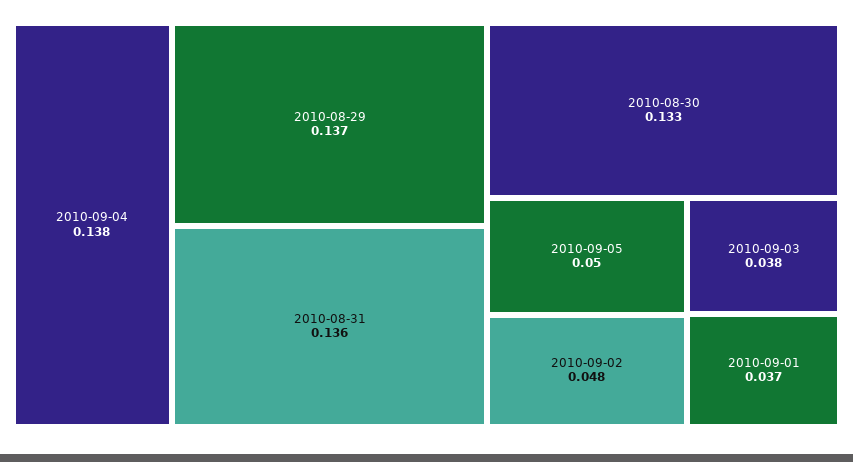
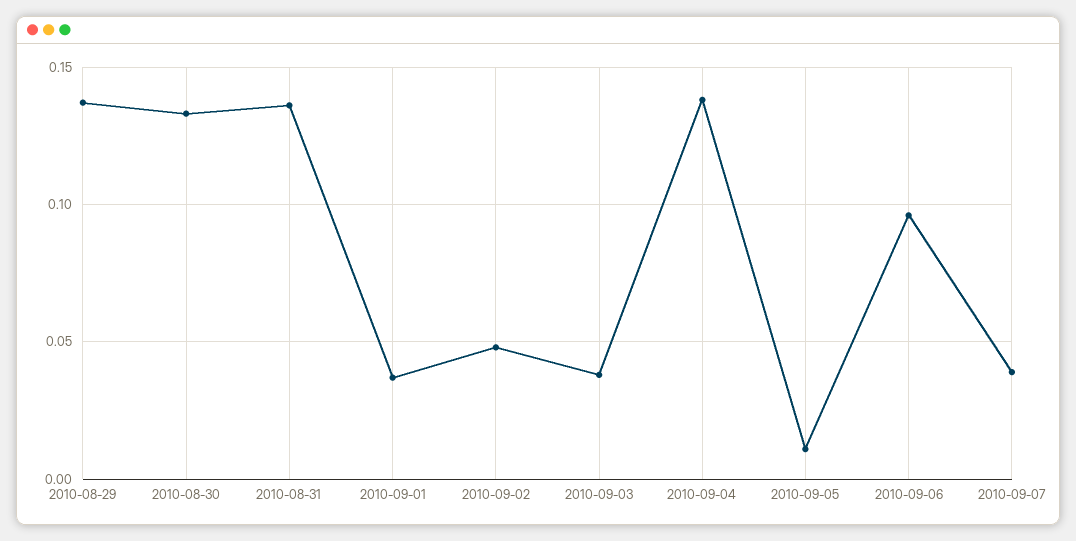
2010-09-05: 0.05 -> 0.01
2010-09-06: none -> 0.095
2010-09-07: none -> 0.04

